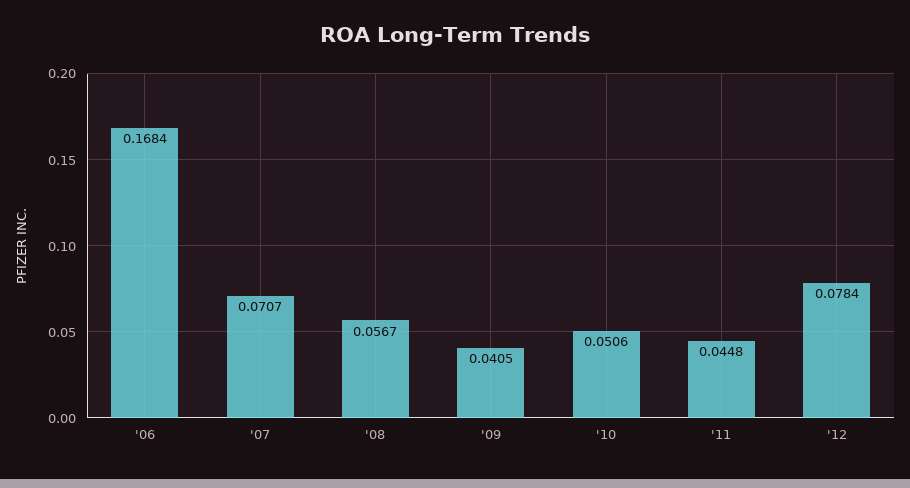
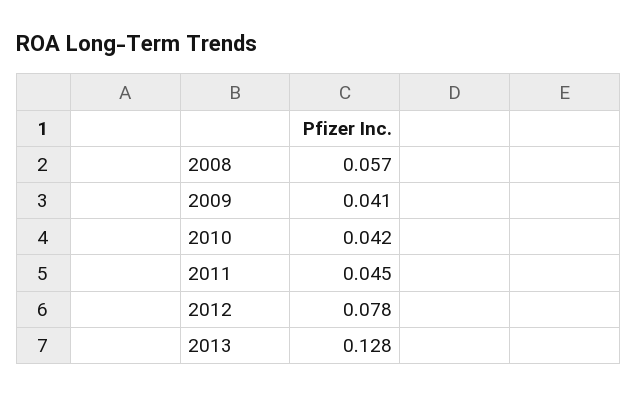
'06: 0.1684 -> none
'07: 0.0707 -> none
'10: 0.0506 -> 0.042
2013: none -> 0.128

